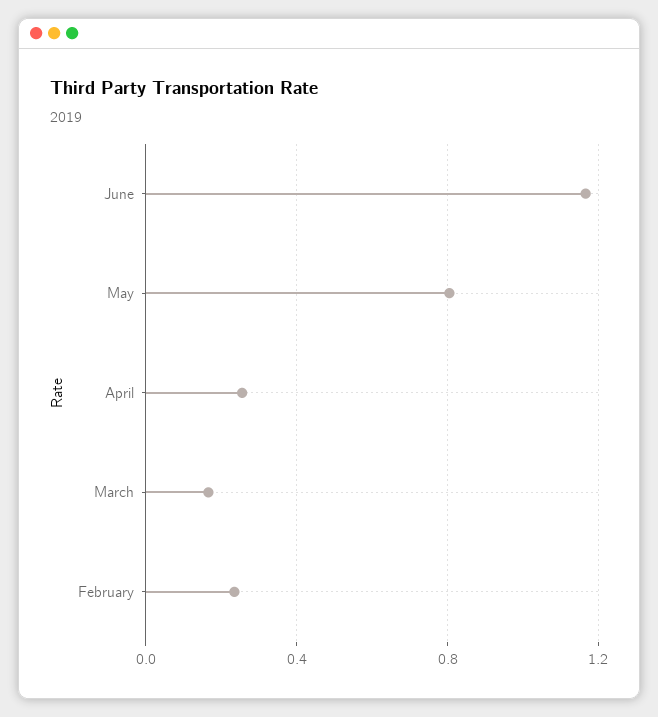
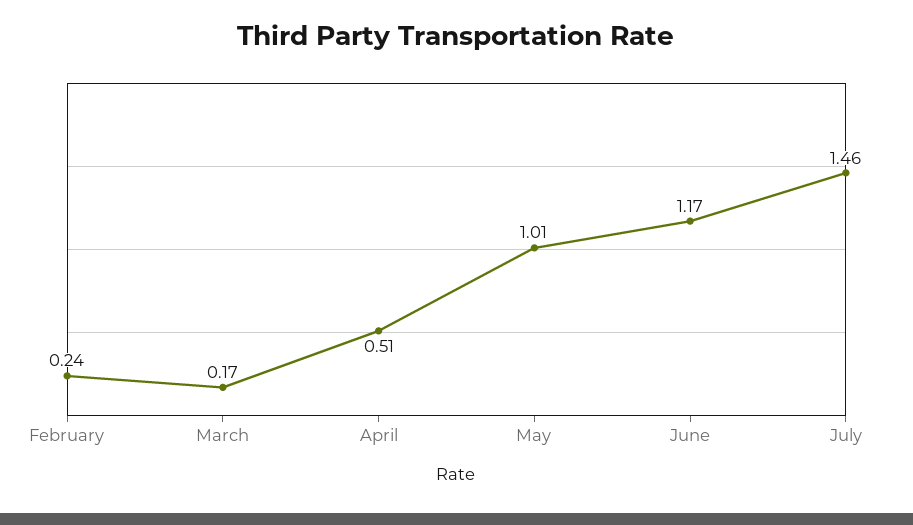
May: 0.8 -> 1.01
April: 0.25 -> 0.51
July: none -> 1.46

